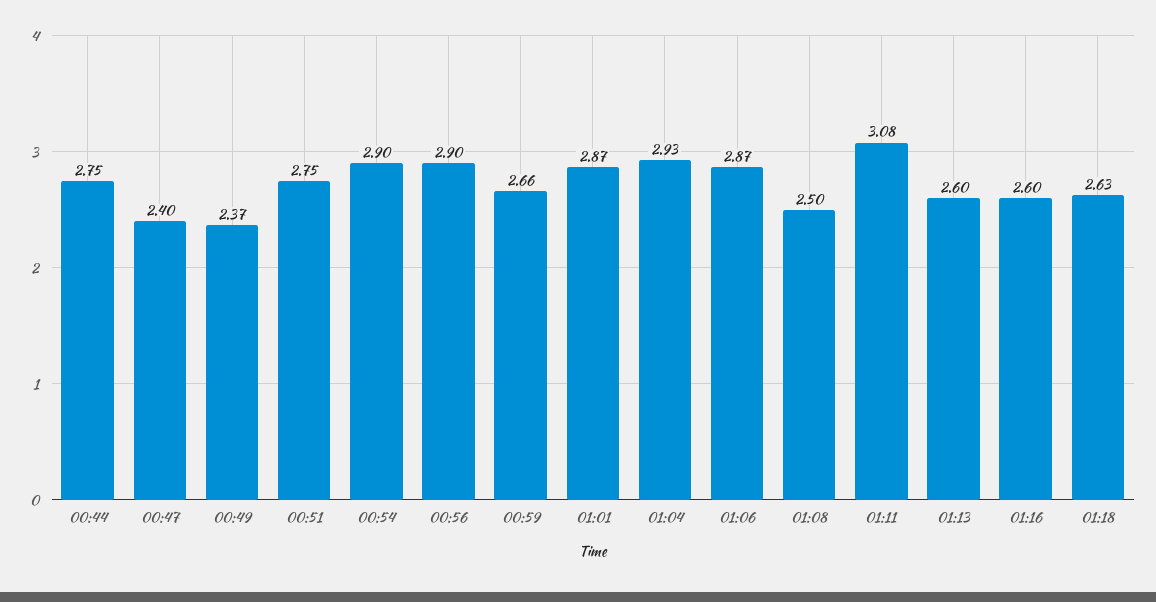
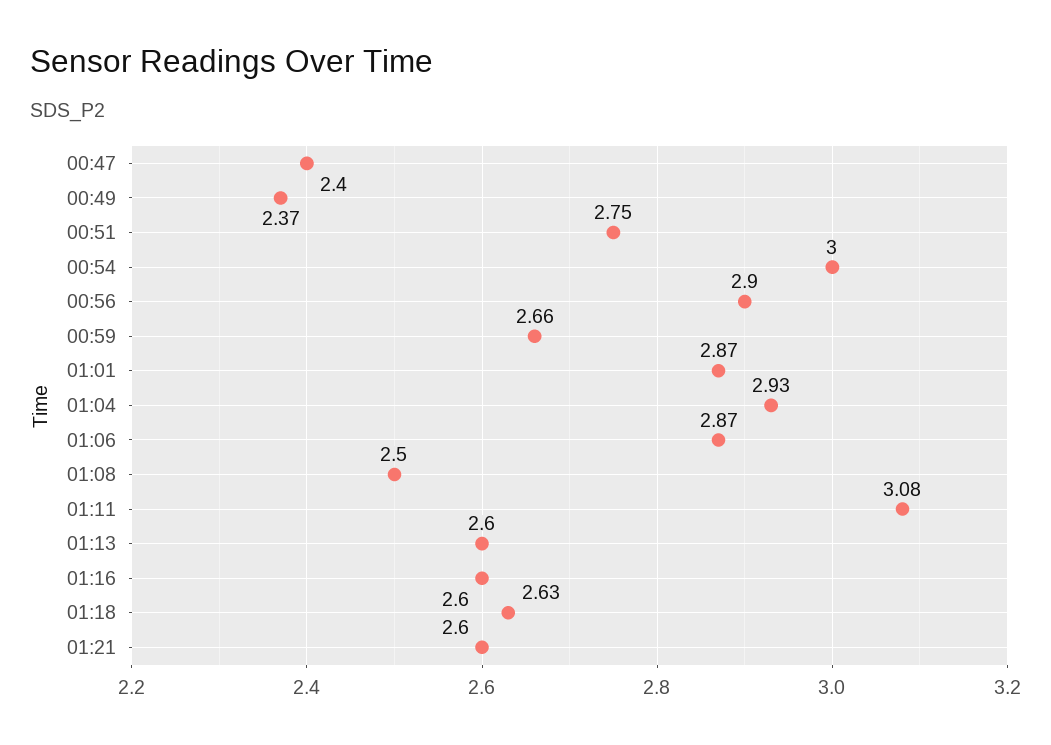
00:44: 2.75 -> none
00:54: 2.9 -> 3
01:21: none -> 2.6

